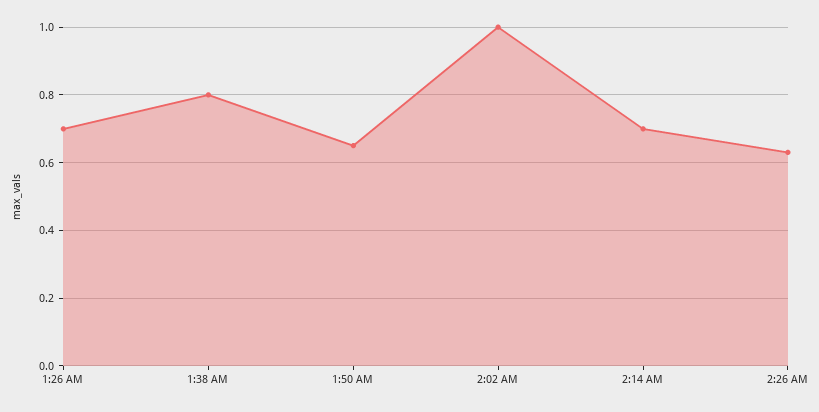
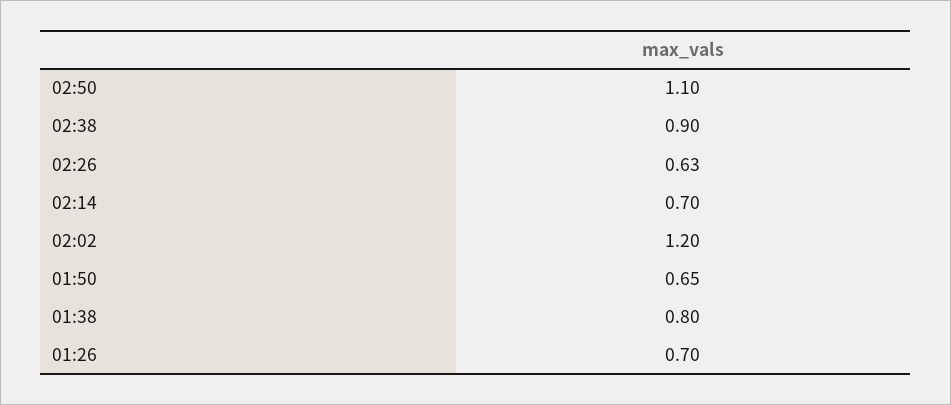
2:02 AM: 1 -> 1.2
02:50: none -> 1.1
02:38: none -> 0.9

